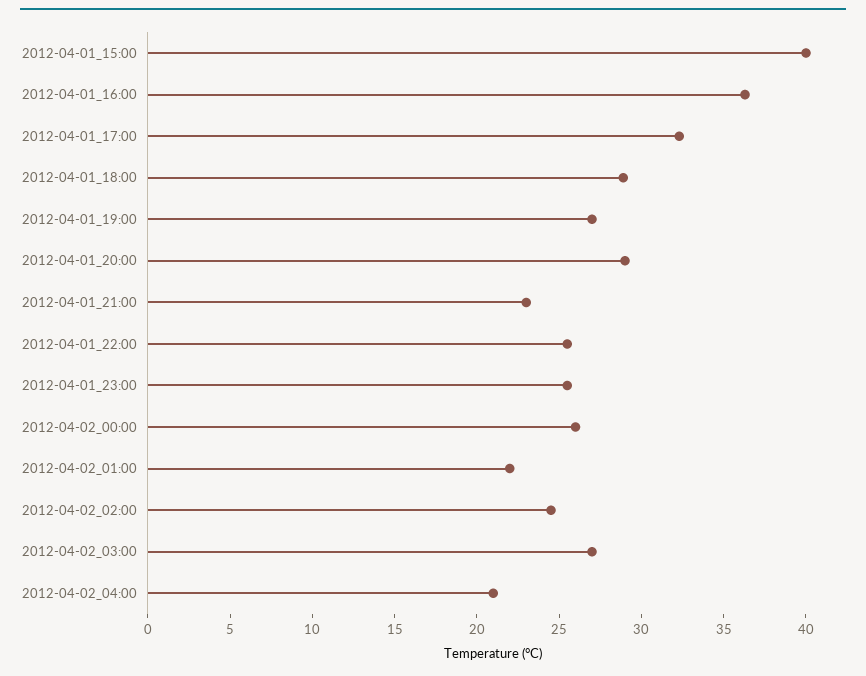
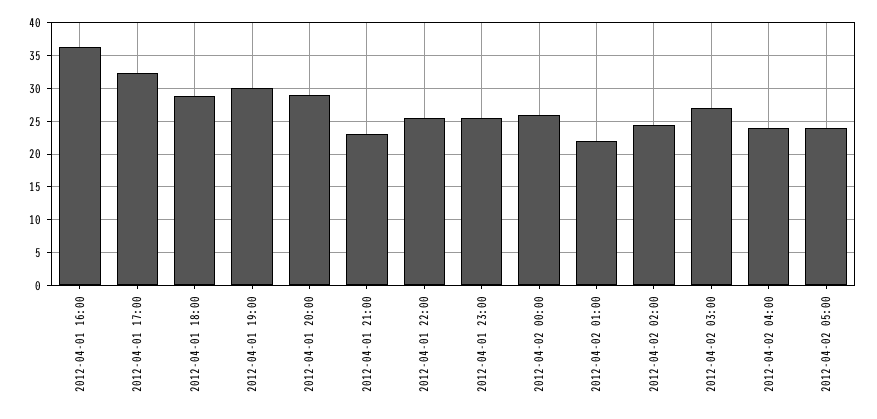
2012-04-01_15:00: 40 -> none
2012-04-01_19:00: 27 -> 30
2012-04-02_04:00: 21 -> 24
2012-04-02 05:00: none -> 24

